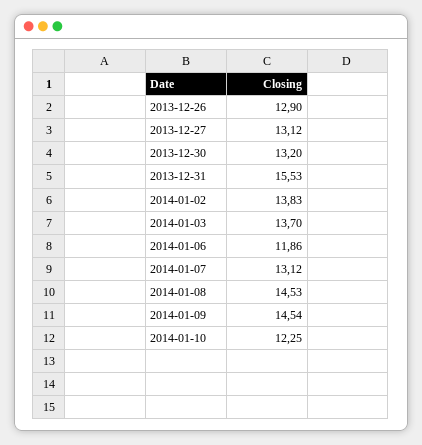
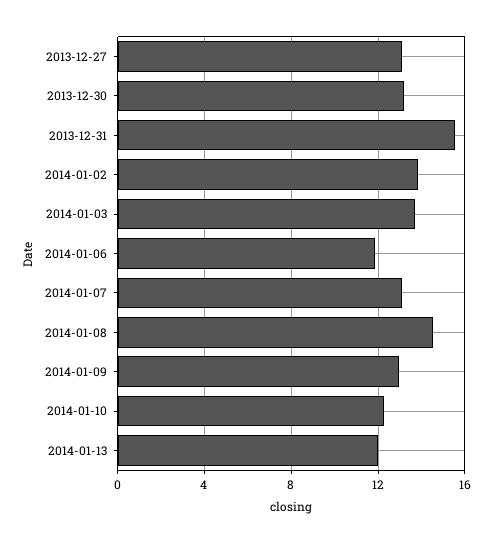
2013-12-26: 12.9 -> none
2014-01-09: 14.54 -> 13
2014-01-13: none -> 12

